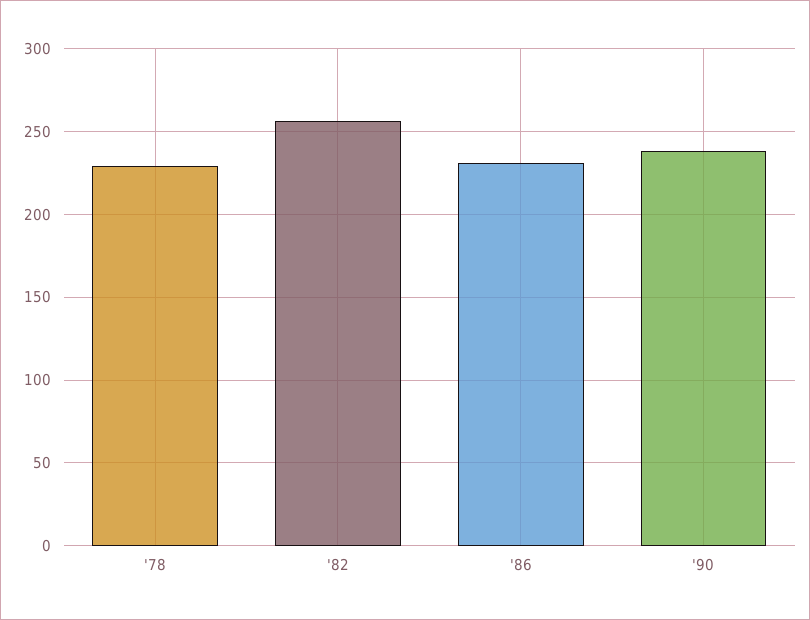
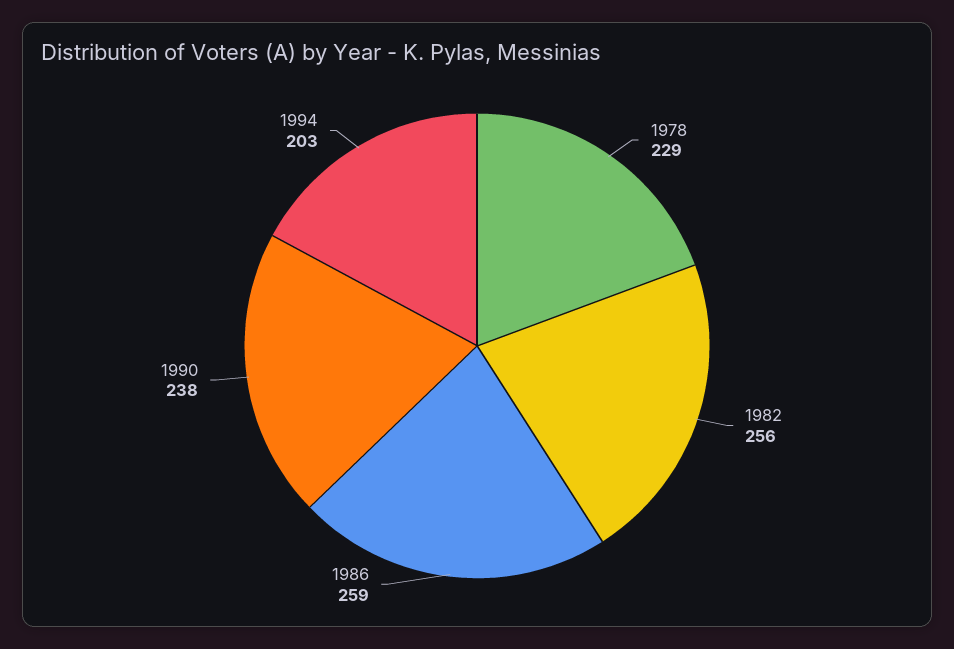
'86: 230 -> 259
1994: none -> 203

